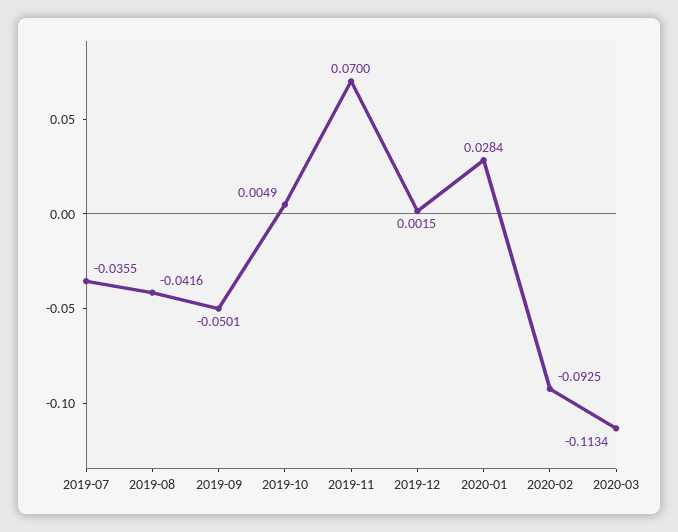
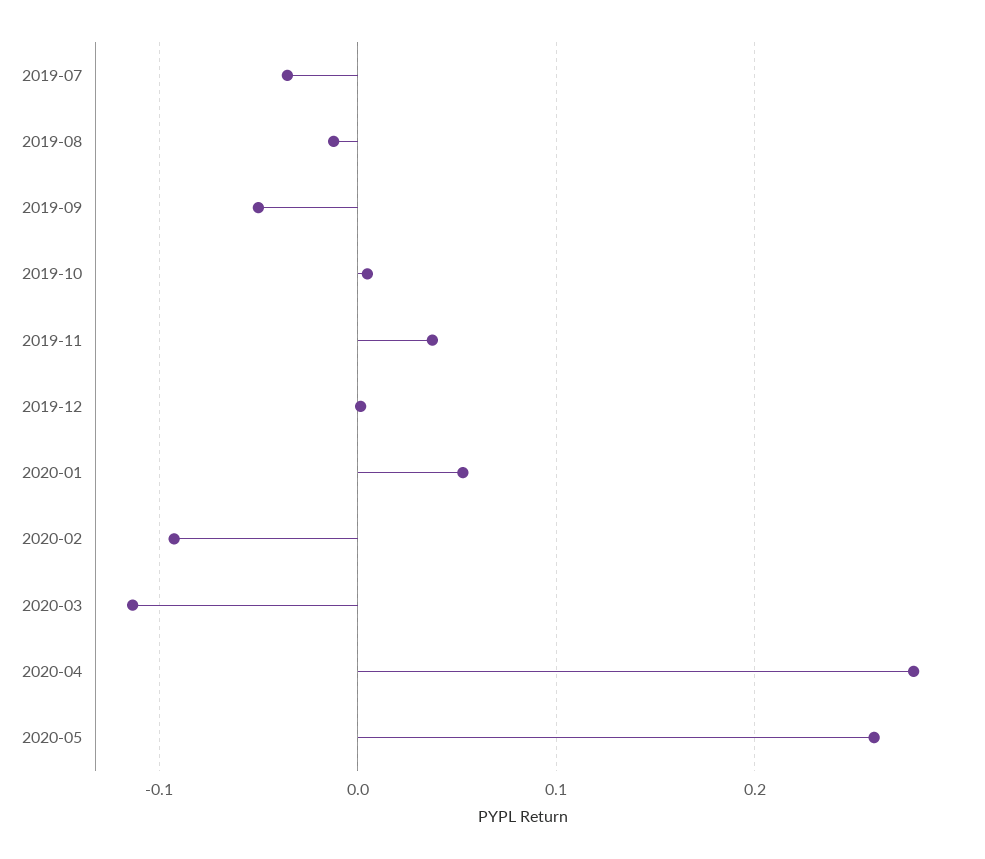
2019-08: -0.0416 -> -0.01
2019-11: 0.07 -> 0.04
2020-01: 0.0284 -> 0.05
2020-04: none -> 0.28
2020-05: none -> 0.26

